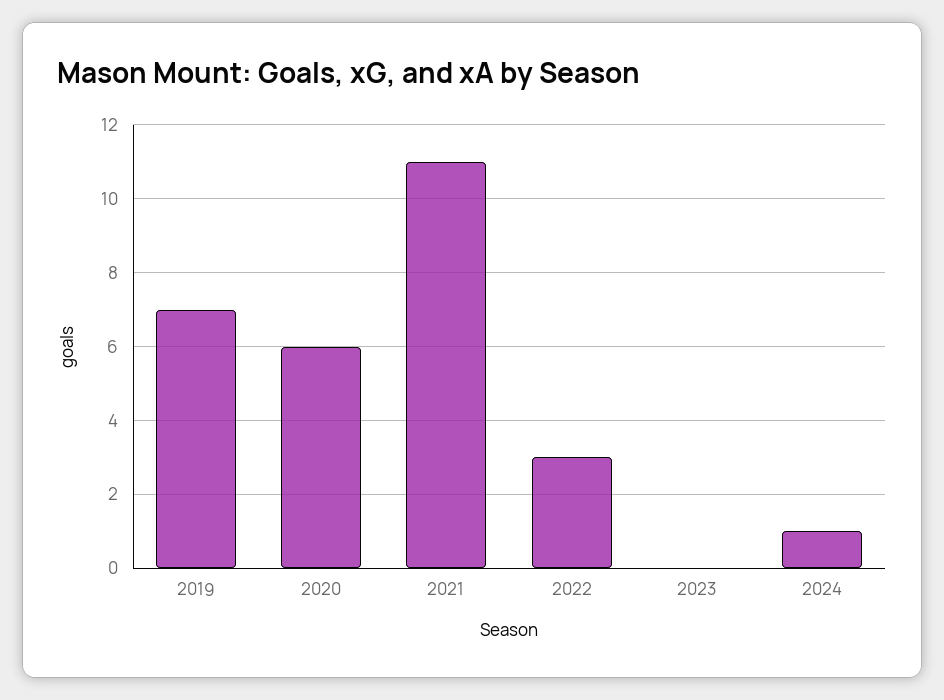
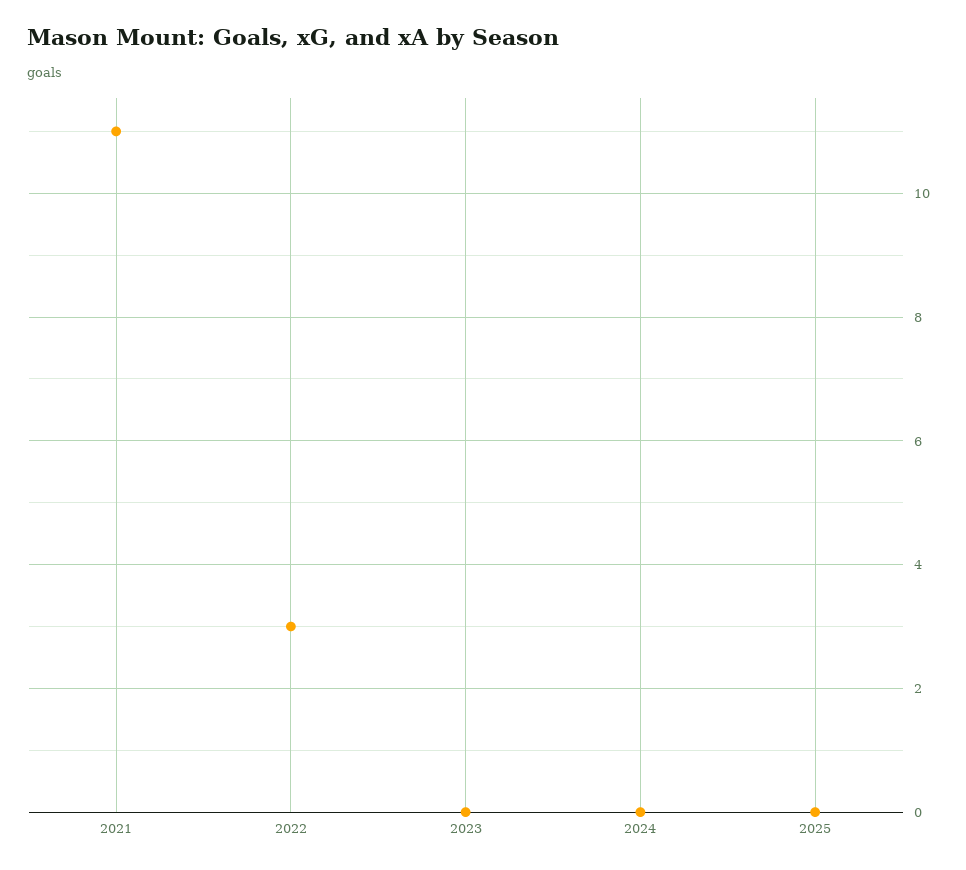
2019: 7 -> none
2020: 6 -> none
2024: 1 -> 0
2025: none -> 0

